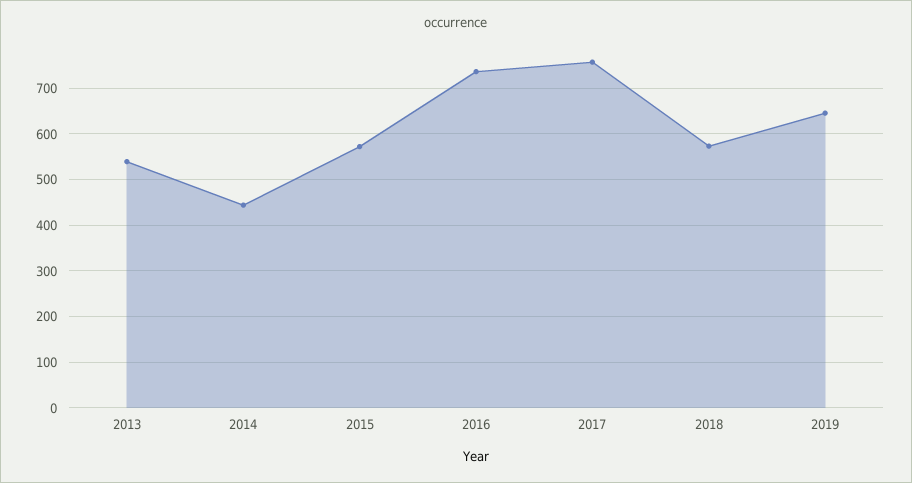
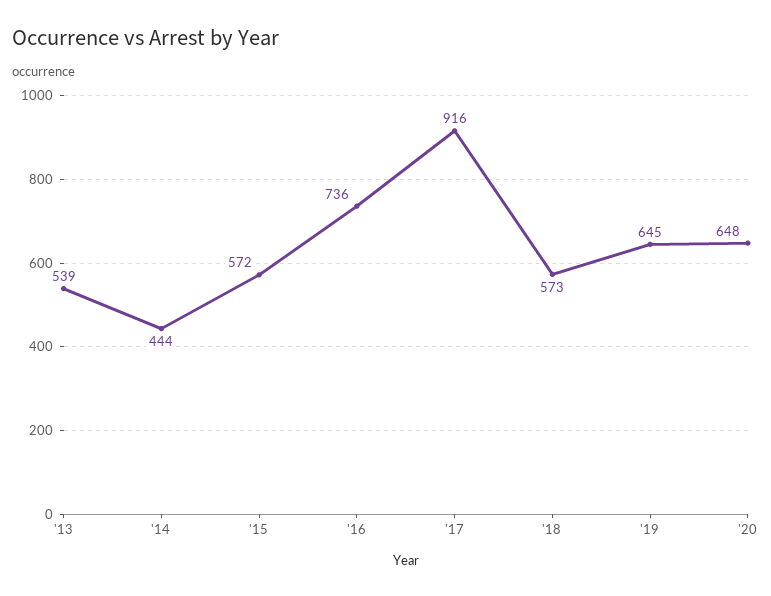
2017: 760 -> 916
'20: none -> 648

